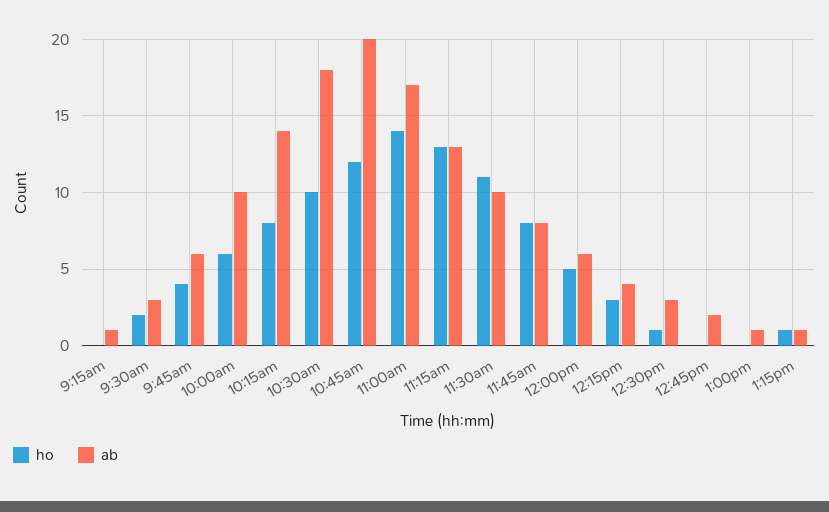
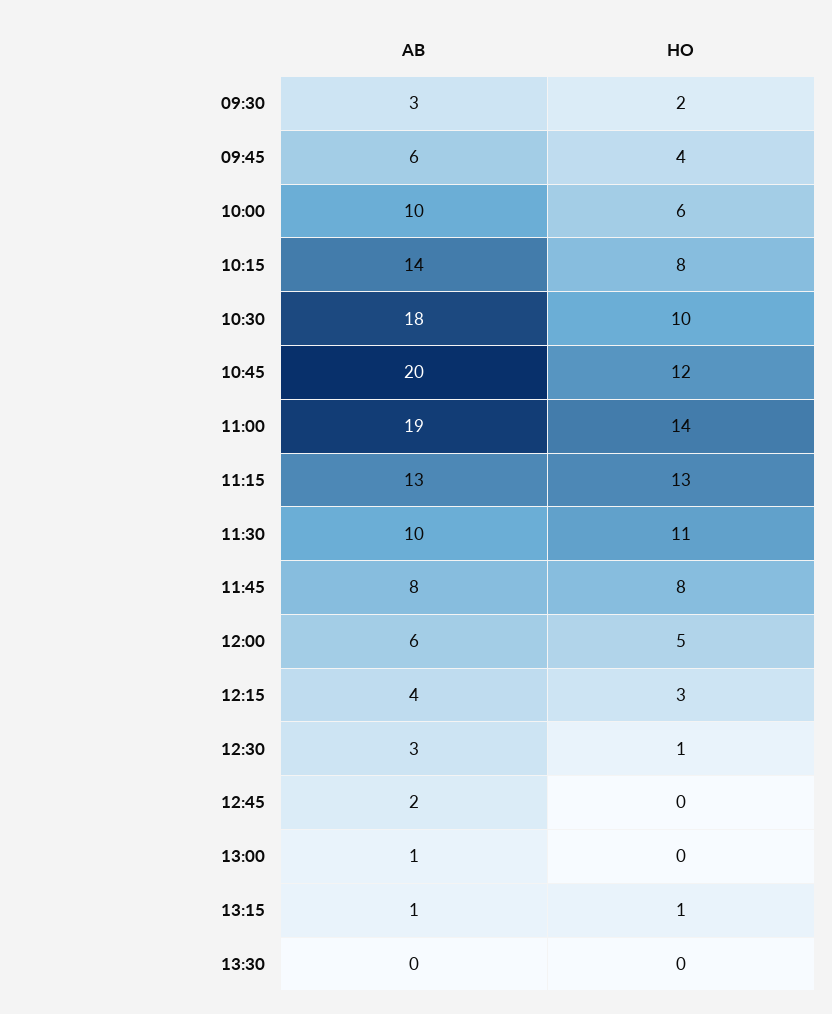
ho, 9:15am: 0 -> none
ab, 9:15am: 1 -> none
ab, 11:00am: 17 -> 19
ab, 13:30: none -> 0
ho, 13:30: none -> 0

